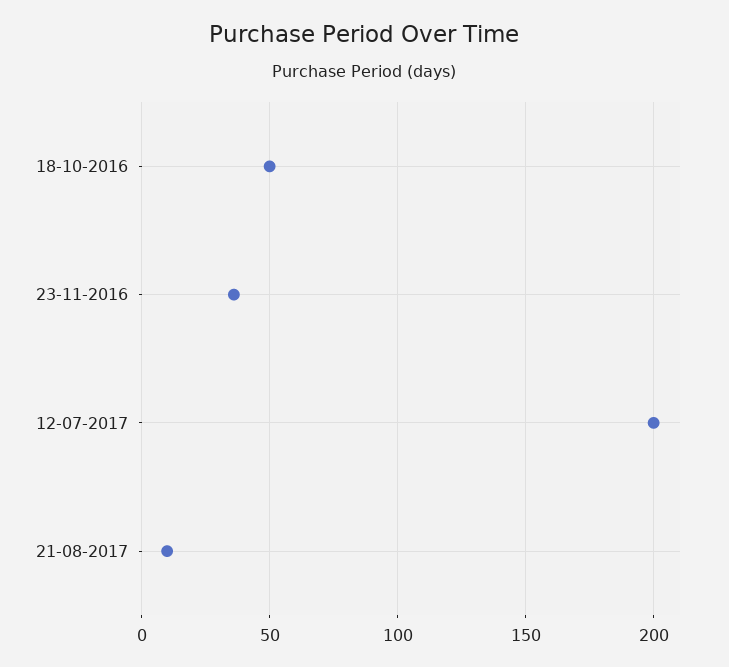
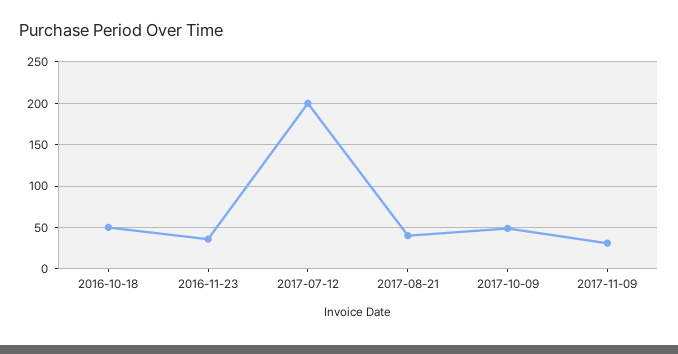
21-08-2017: 10 -> 40
2017-10-09: none -> 50
2017-11-09: none -> 30

